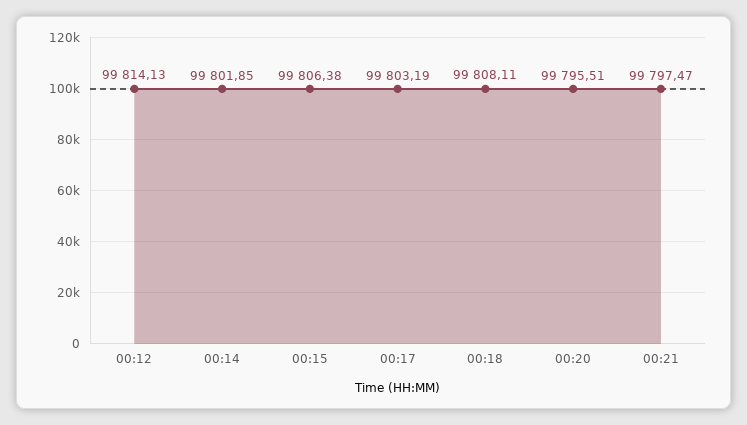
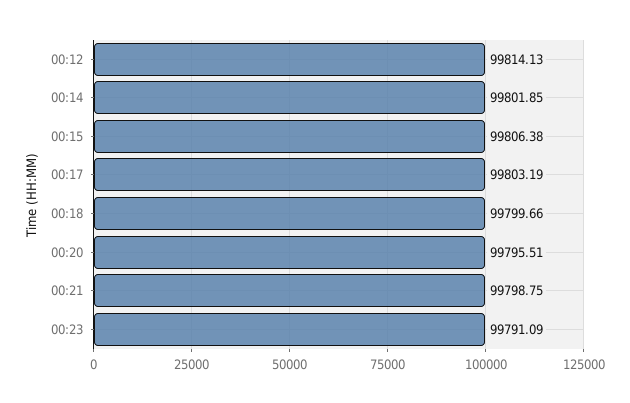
00:18: 99808.11 -> 99799.66
00:21: 99797.47 -> 99798.75
00:23: none -> 99791.09

